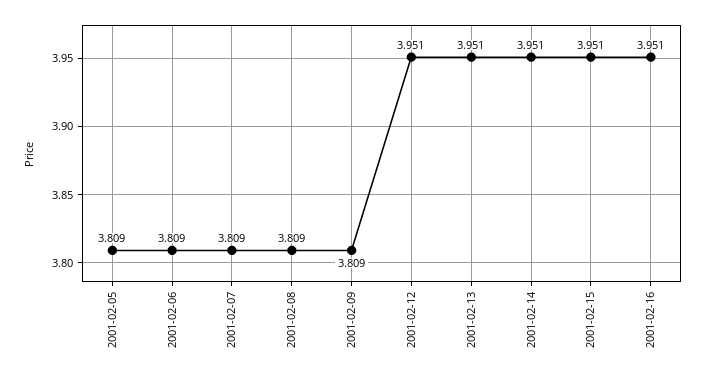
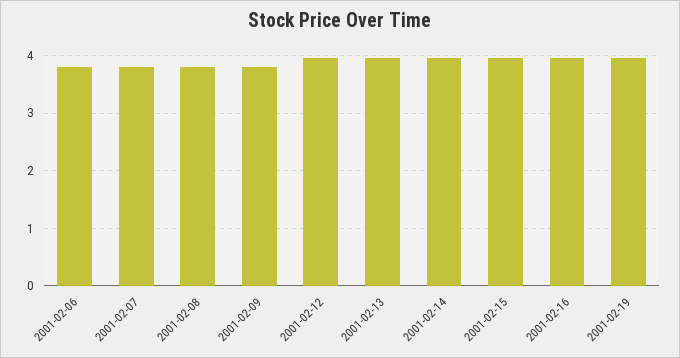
2001-02-05: 3.809 -> none
2001-02-19: none -> 4

